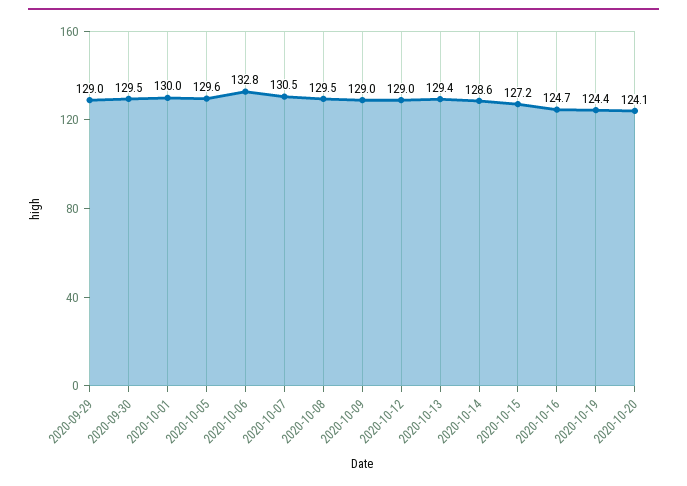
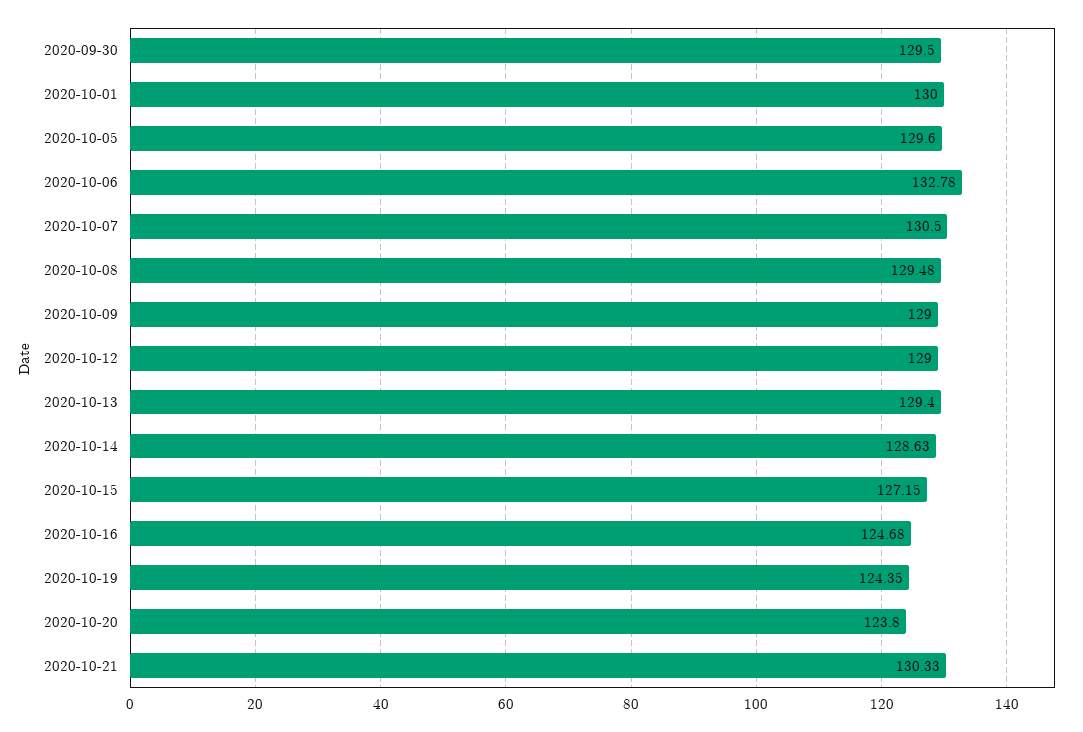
2020-09-29: 129 -> none
2020-10-20: 124.1 -> 123.8
2020-10-21: none -> 130.33

